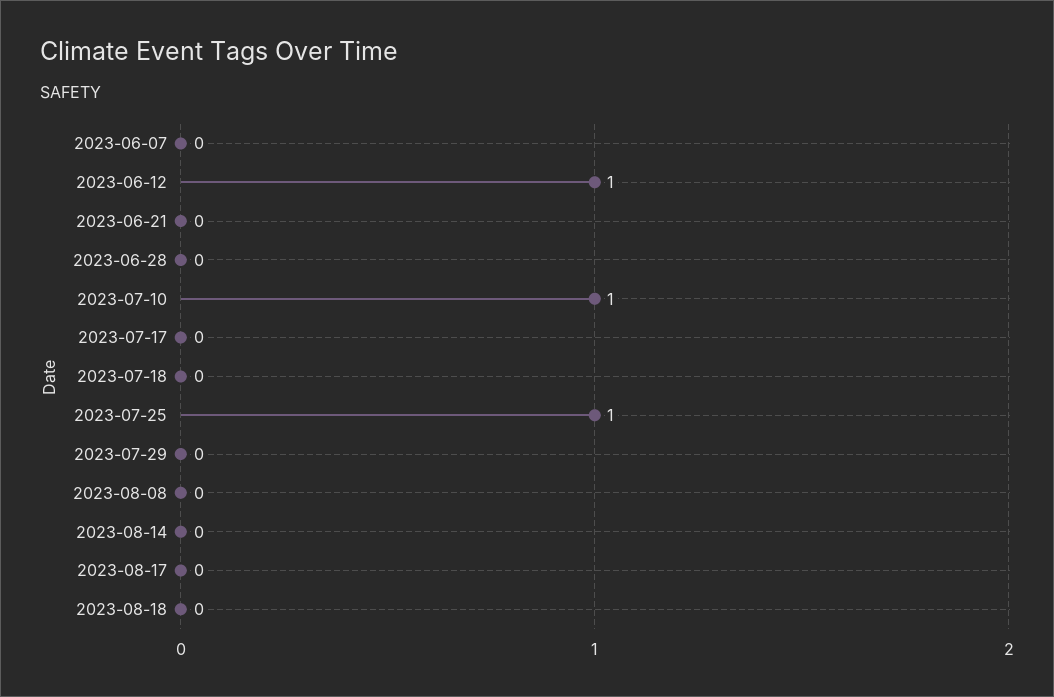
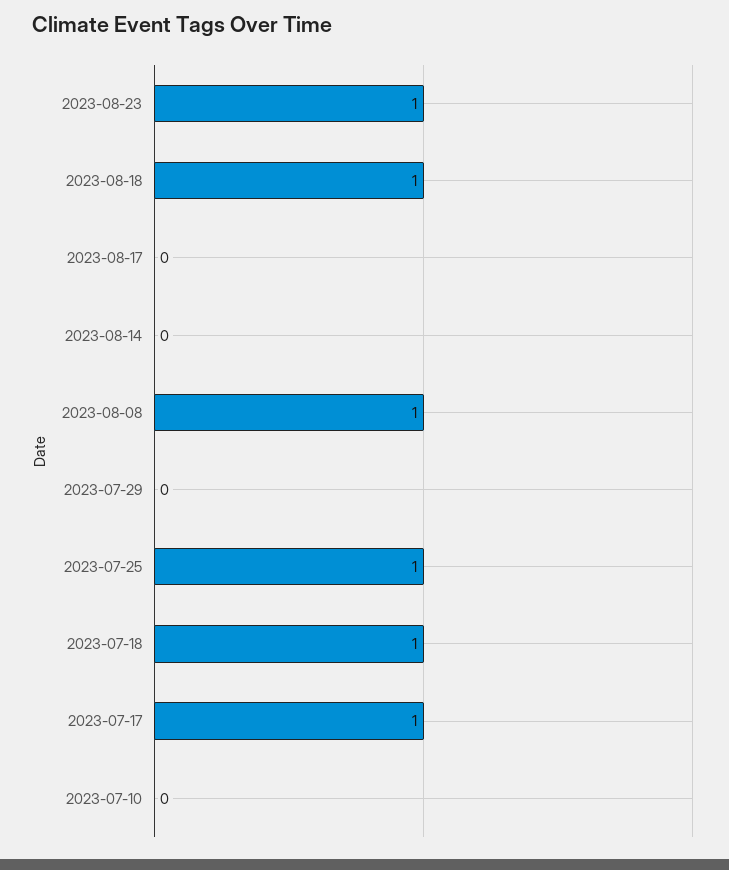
2023-06-07: 0 -> none
2023-06-12: 1 -> none
2023-06-21: 0 -> none
2023-06-28: 0 -> none
2023-07-10: 1 -> 0
2023-07-17: 0 -> 1
2023-07-18: 0 -> 1
2023-08-08: 0 -> 1
2023-08-18: 0 -> 1
2023-08-23: none -> 1

